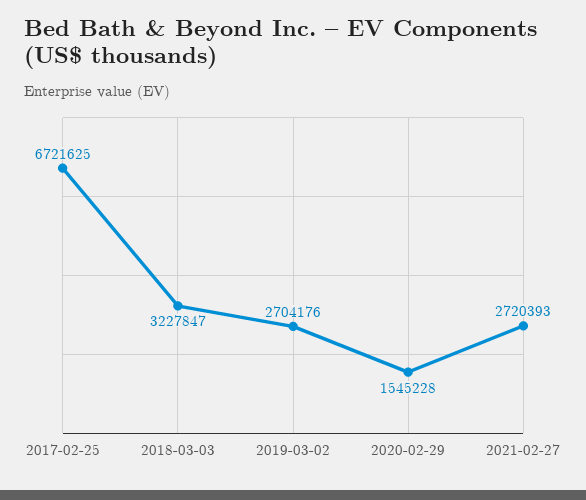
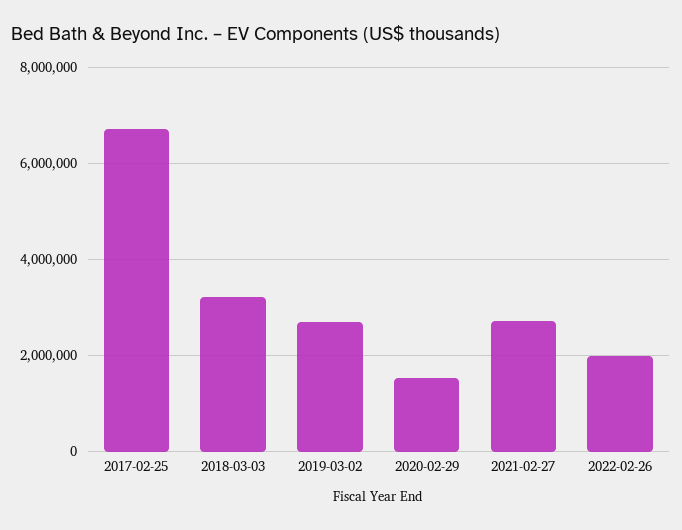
2022-02-26: none -> 2000000

